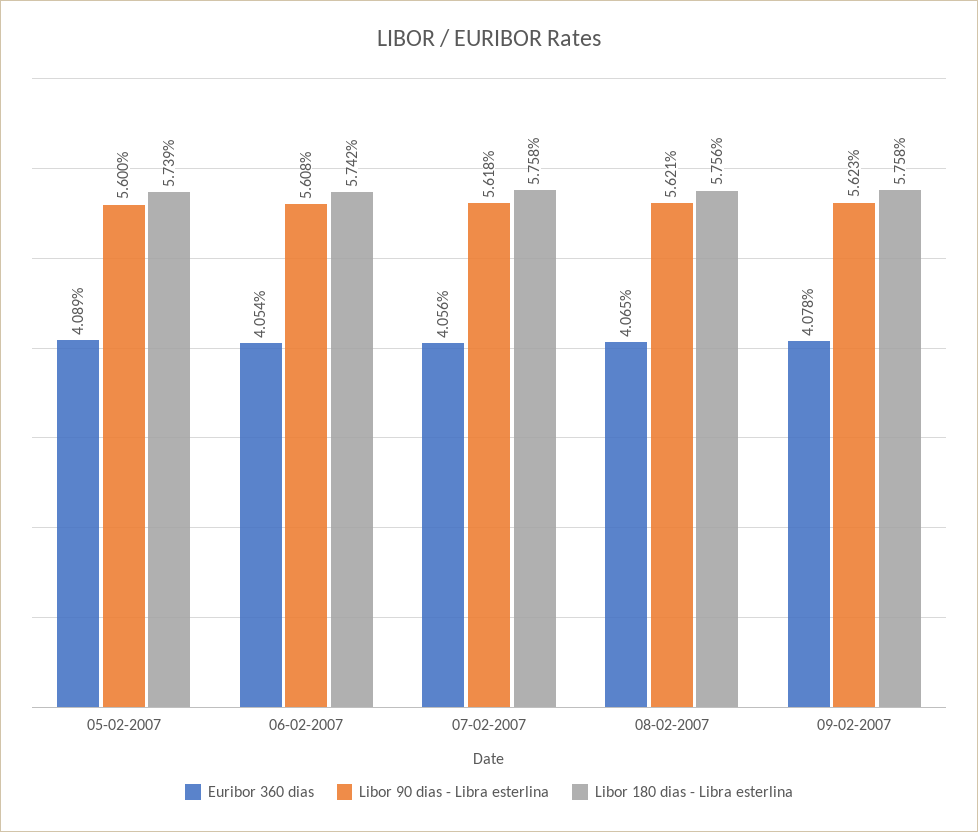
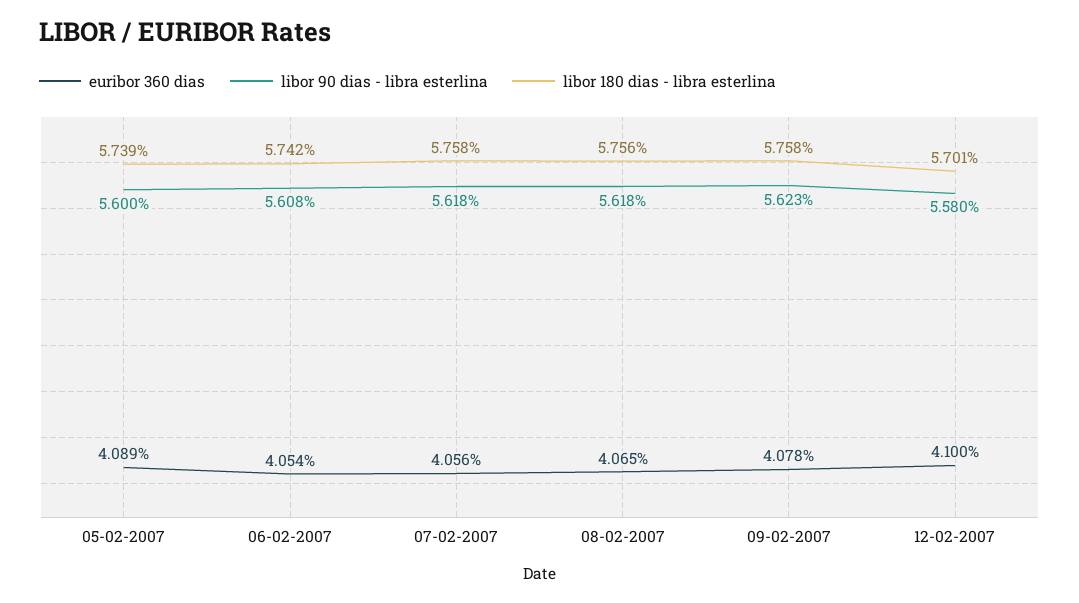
Libor 90 dias - Libra esterlina, 08-02-2007: 5.621 -> 5.618
Euribor 360 dias, 12-02-2007: none -> 4.1
Libor 90 dias - Libra esterlina, 12-02-2007: none -> 5.58
Libor 180 dias - Libra esterlina, 12-02-2007: none -> 5.701

